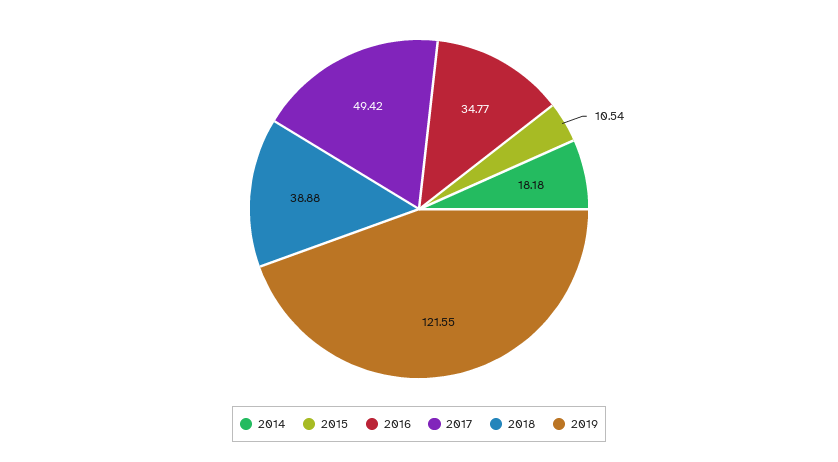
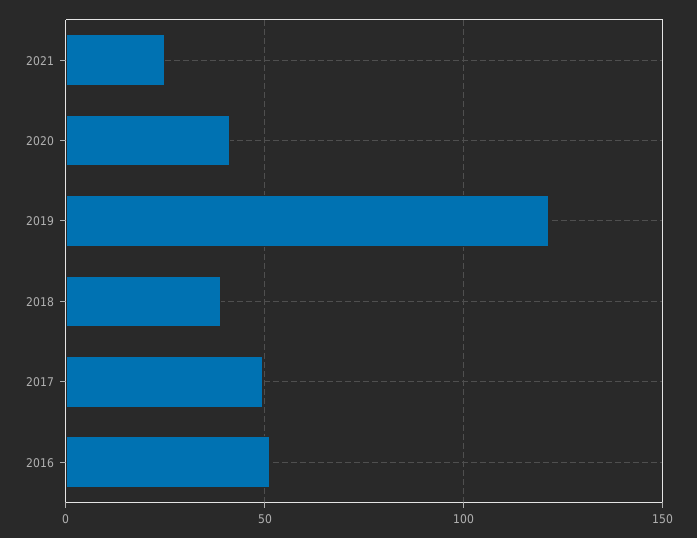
2014: 18.18 -> none
2015: 10.54 -> none
2016: 34.77 -> 50
2021: none -> 25
2020: none -> 40

